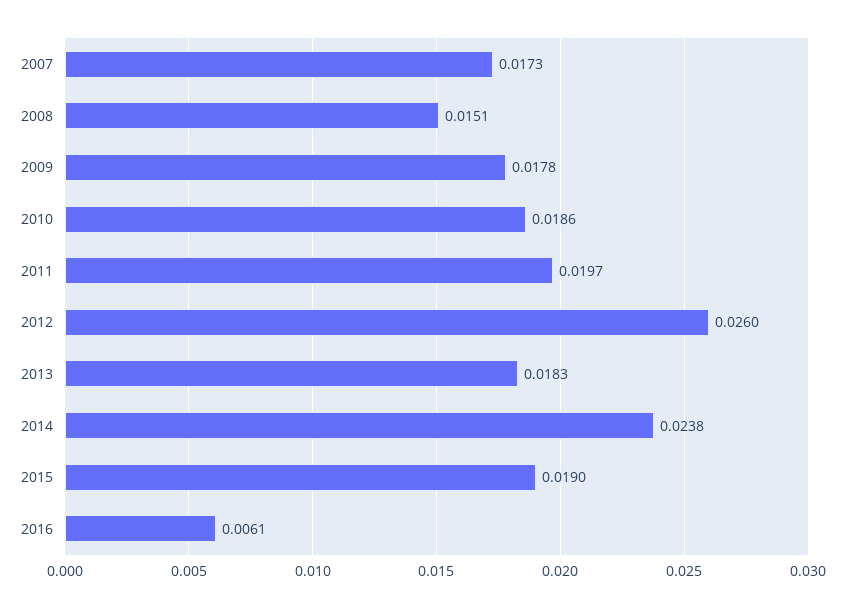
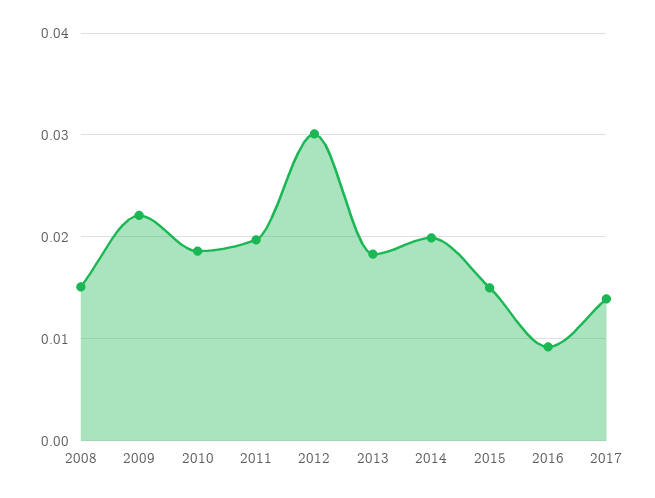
2007: 0.0173 -> none
2009: 0.0178 -> 0.022
2012: 0.026 -> 0.03
2014: 0.0238 -> 0.02
2015: 0.019 -> 0.015
2016: 0.0061 -> 0.009
2017: none -> 0.014

